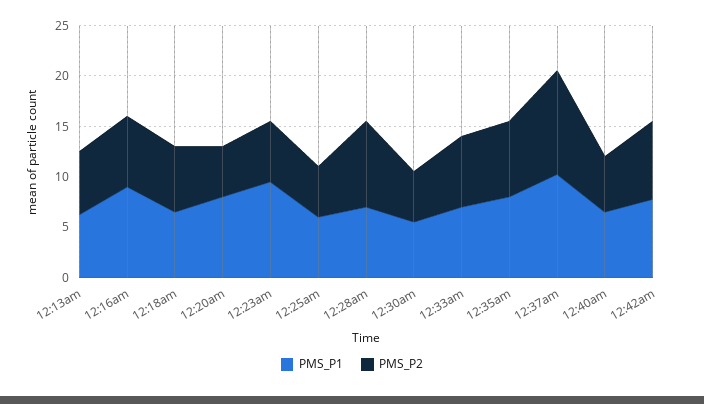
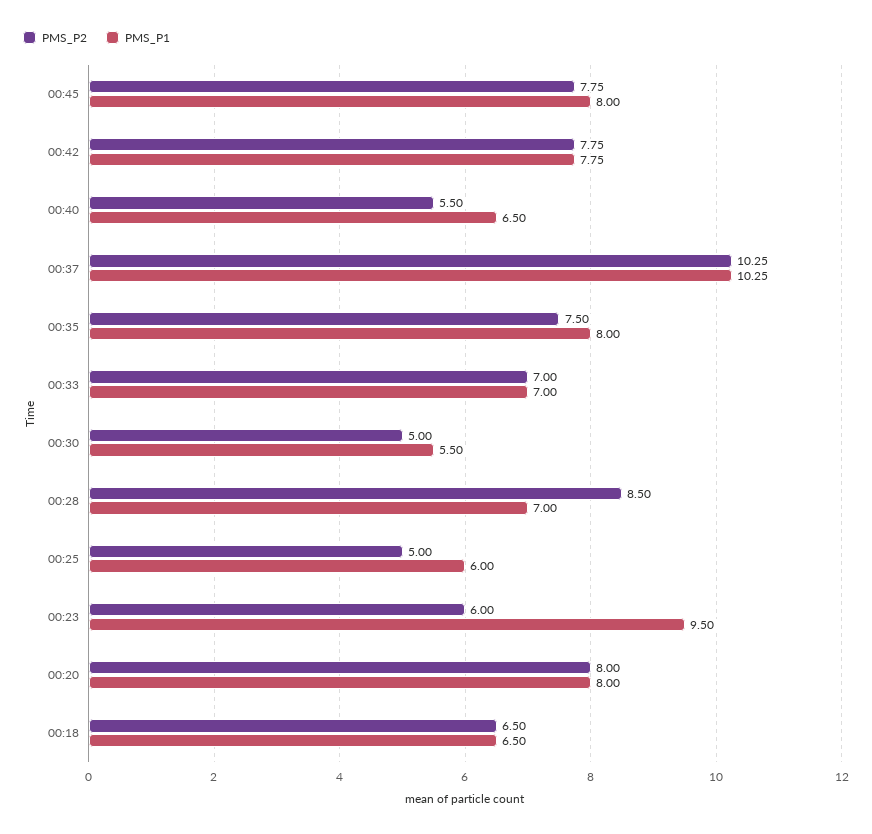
PMS_P1, 12:13am: 6 -> none
PMS_P2, 12:13am: 6 -> none
PMS_P1, 12:16am: 9 -> none
PMS_P2, 12:16am: 7 -> none
PMS_P2, 12:20am: 5 -> 8
PMS_P2, 00:45: none -> 7.75
PMS_P1, 00:45: none -> 8

